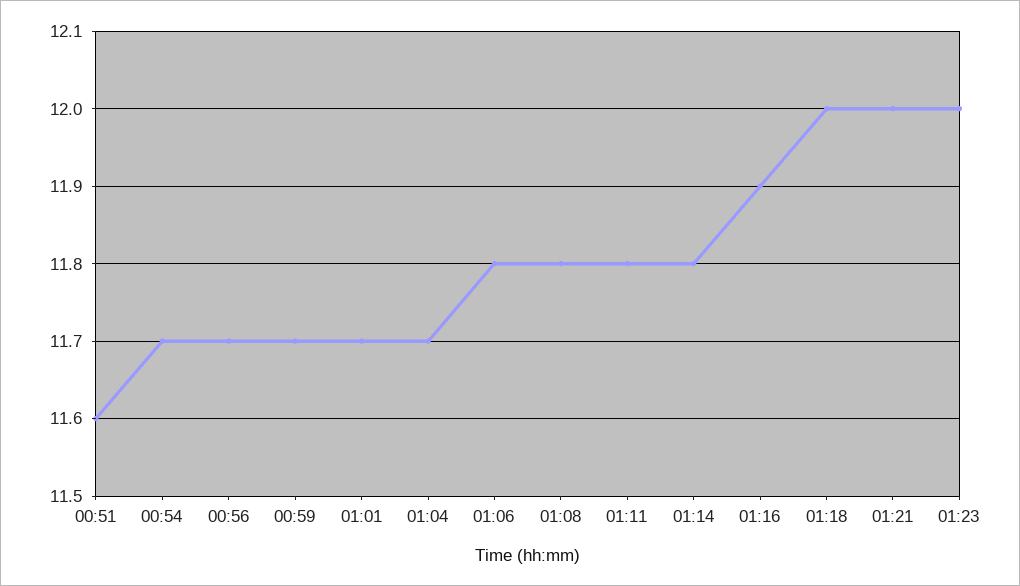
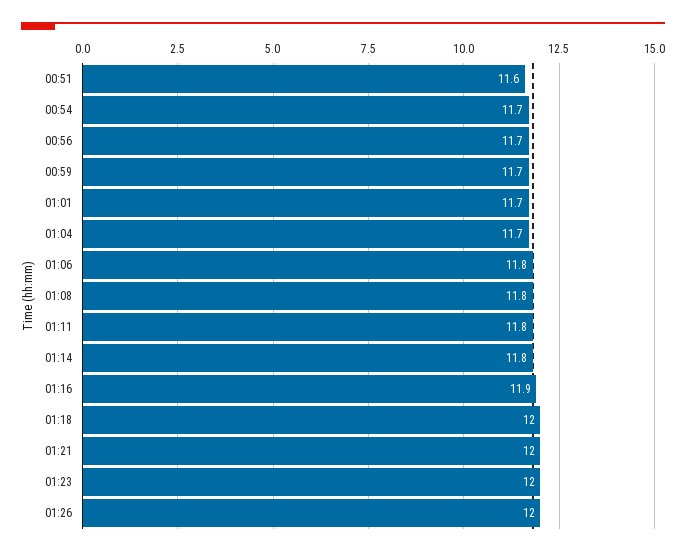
01:26: none -> 12

